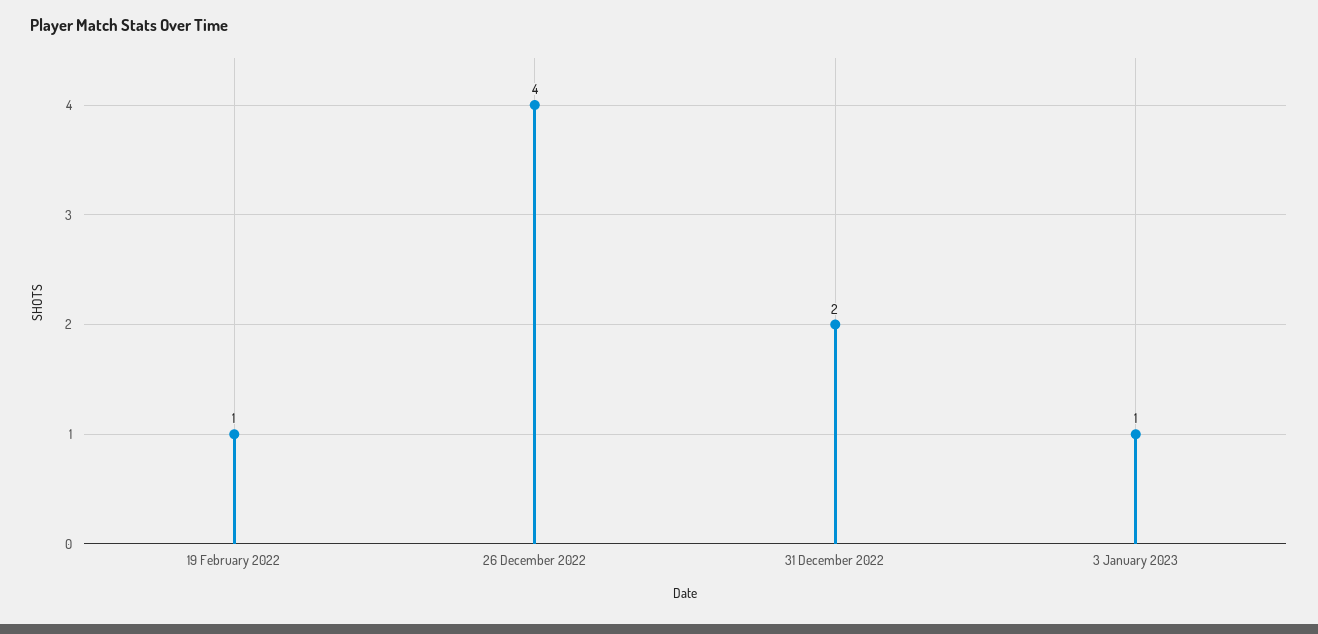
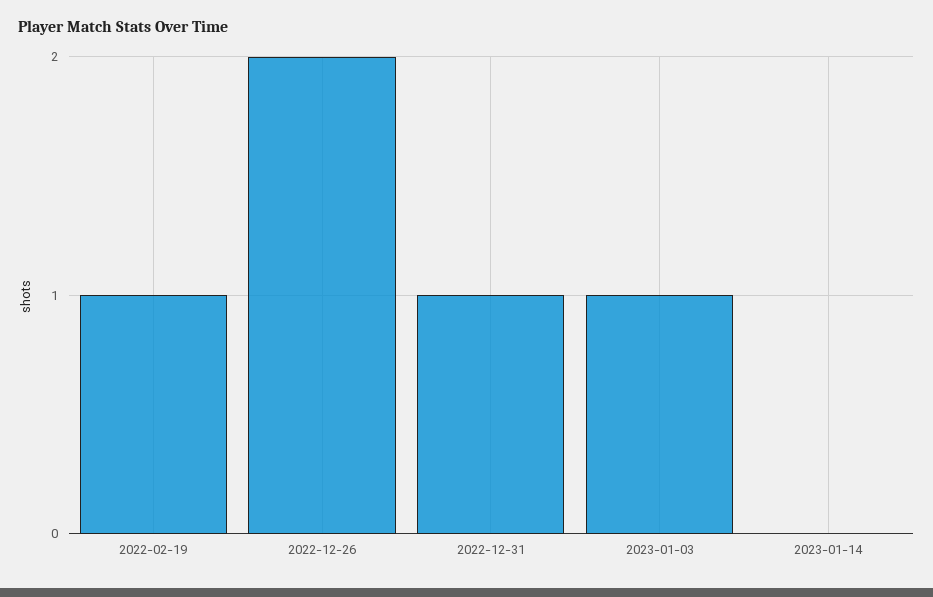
26 December 2022: 4 -> 2
31 December 2022: 2 -> 1
2023-01-14: none -> 0

